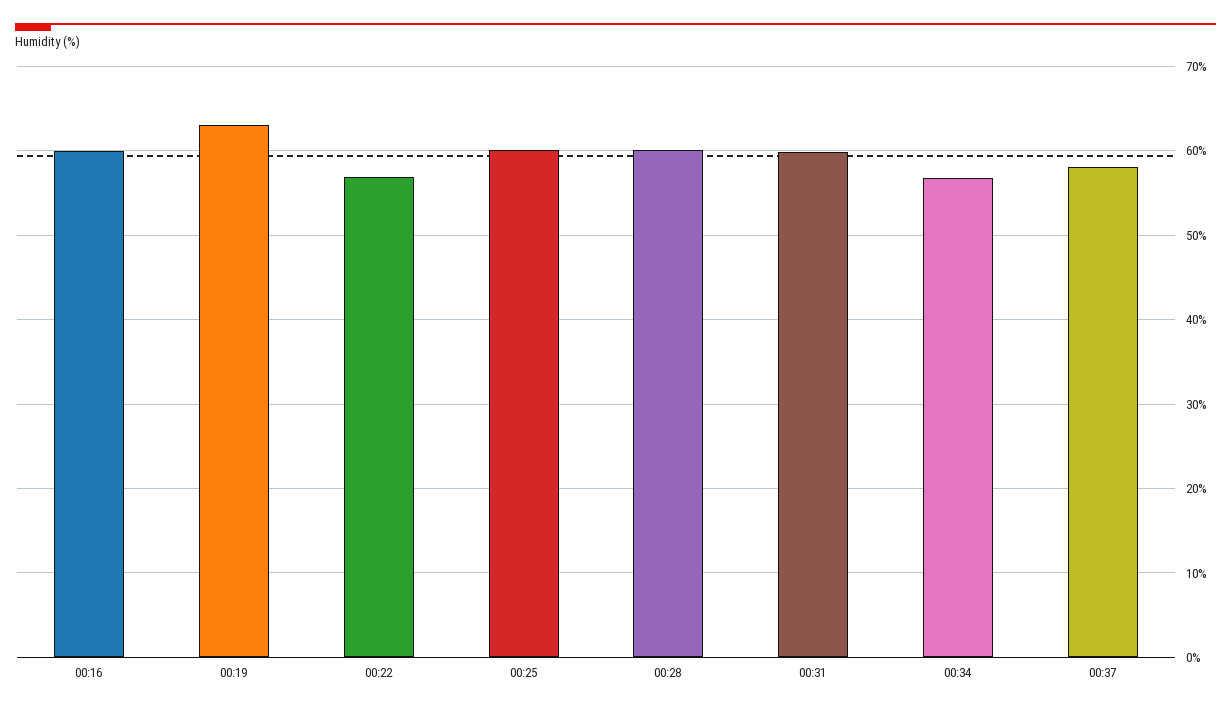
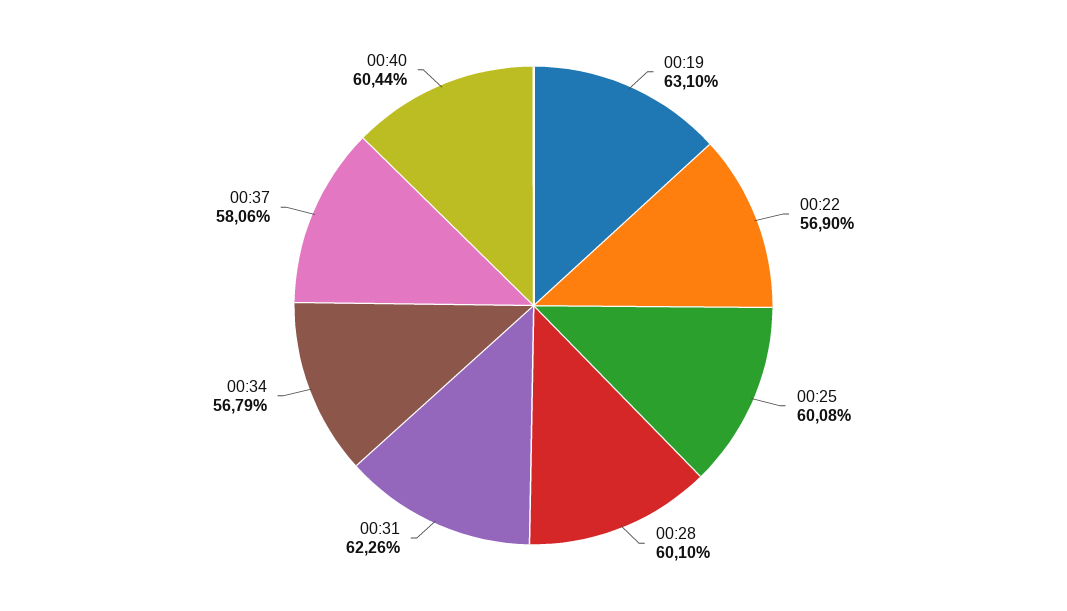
00:16: 60 -> none
00:31: 60 -> 62.26
00:40: none -> 60.44

